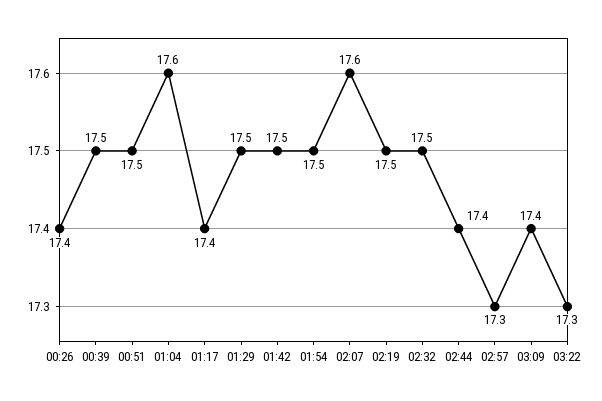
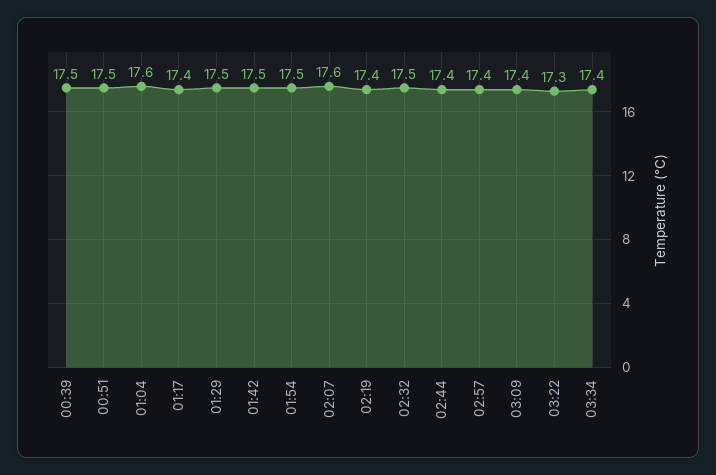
00:26: 17.4 -> none
02:19: 17.5 -> 17.4
02:57: 17.3 -> 17.4
03:34: none -> 17.4

